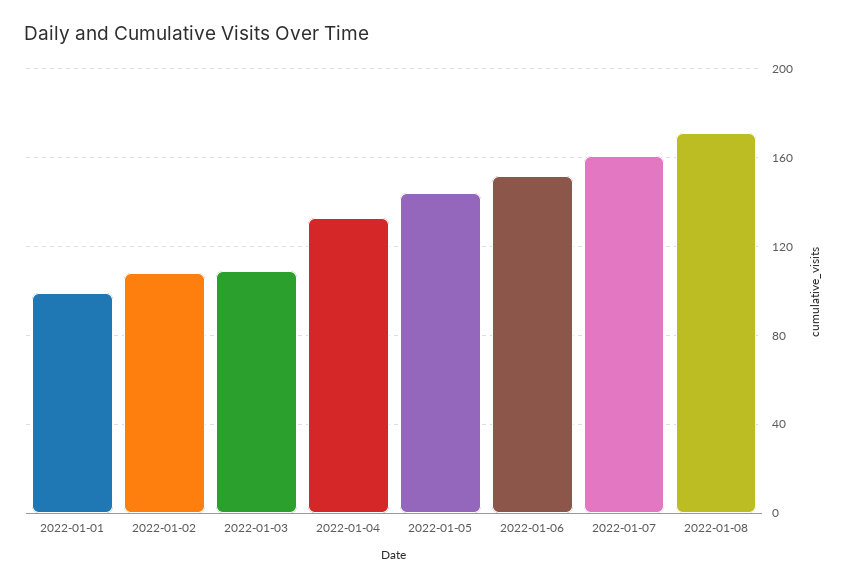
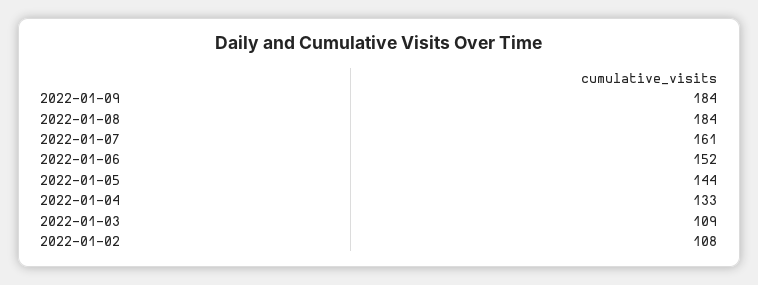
2022-01-01: 100 -> none
2022-01-08: 170 -> 184
2022-01-09: none -> 184

